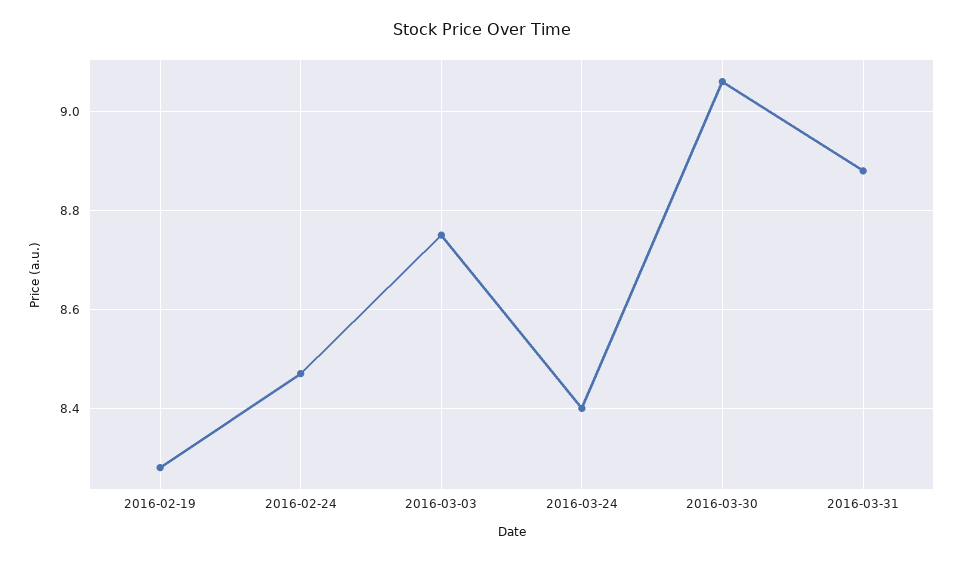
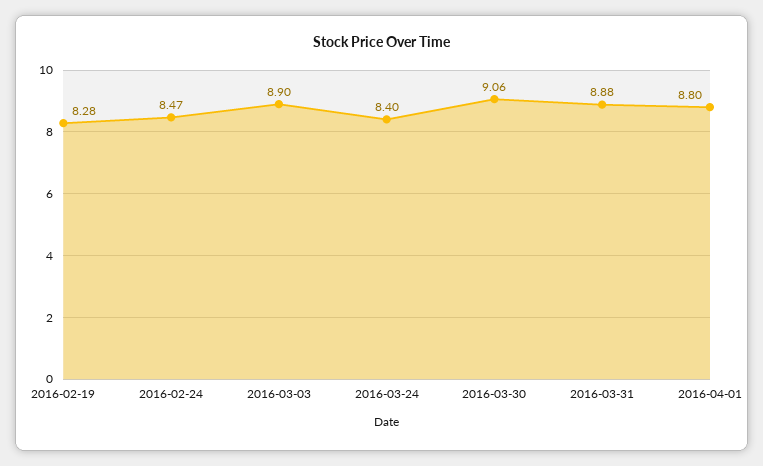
2016-03-03: 8.75 -> 8.9
2016-04-01: none -> 8.8

